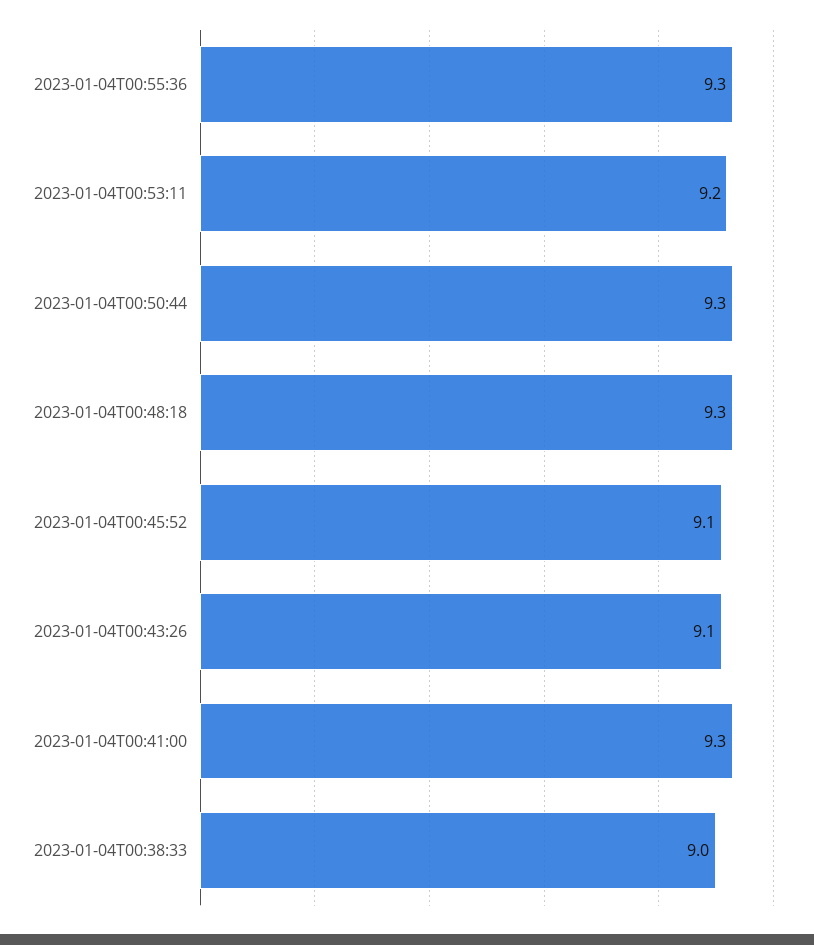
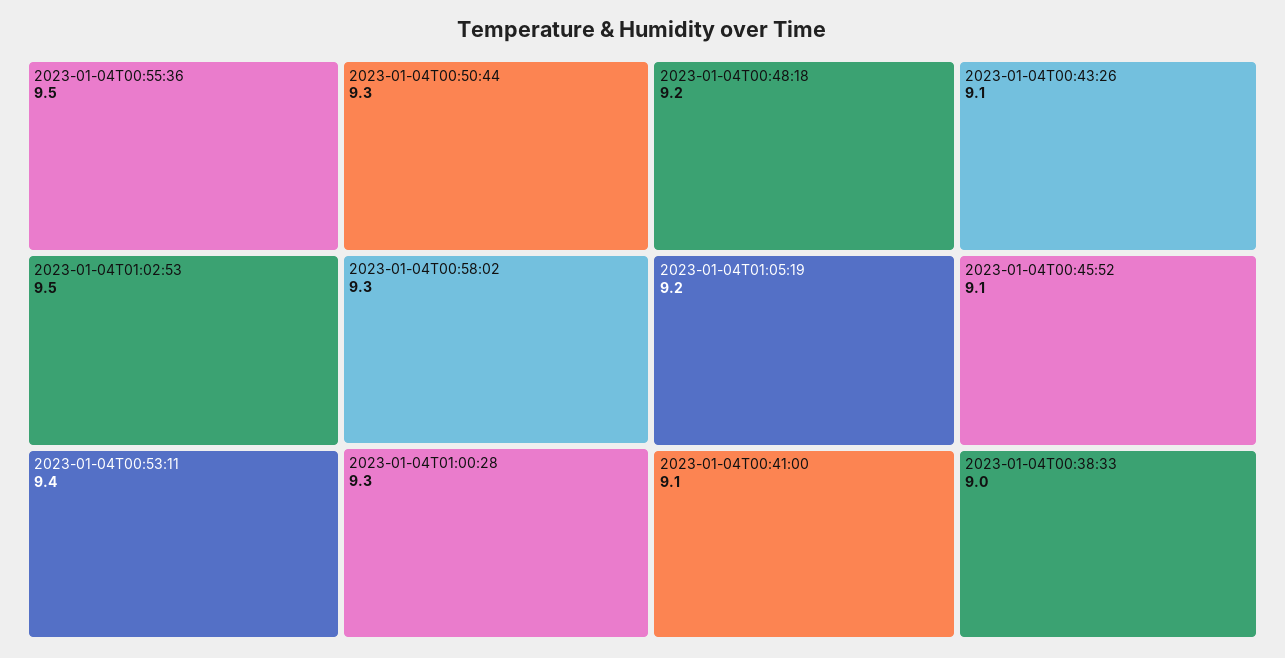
2023-01-04T00:55:36: 9.3 -> 9.5
2023-01-04T00:53:11: 9.2 -> 9.4
2023-01-04T00:48:18: 9.3 -> 9.2
2023-01-04T00:41:00: 9.3 -> 9.1
2023-01-04T01:02:53: none -> 9.5
2023-01-04T00:58:02: none -> 9.3
2023-01-04T01:00:28: none -> 9.3
2023-01-04T01:05:19: none -> 9.2

